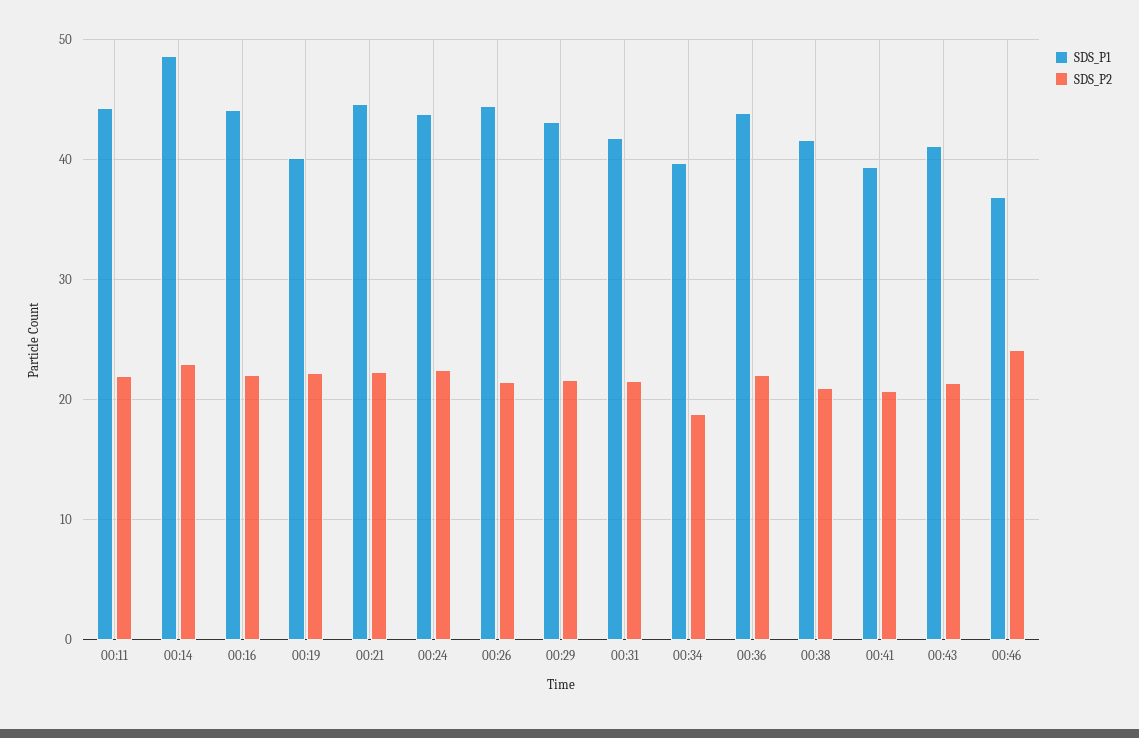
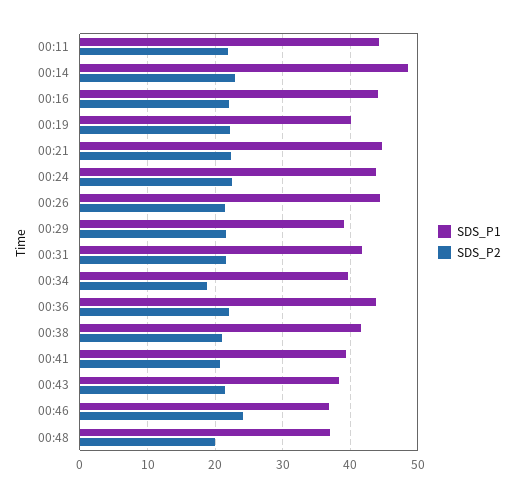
SDS_P1, 00:29: 43 -> 39
SDS_P1, 00:43: 41 -> 38
SDS_P1, 00:48: none -> 37
SDS_P2, 00:48: none -> 20

